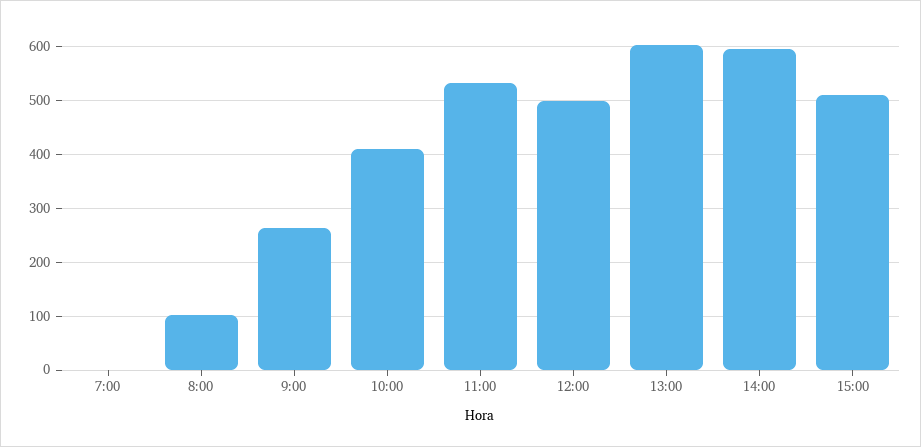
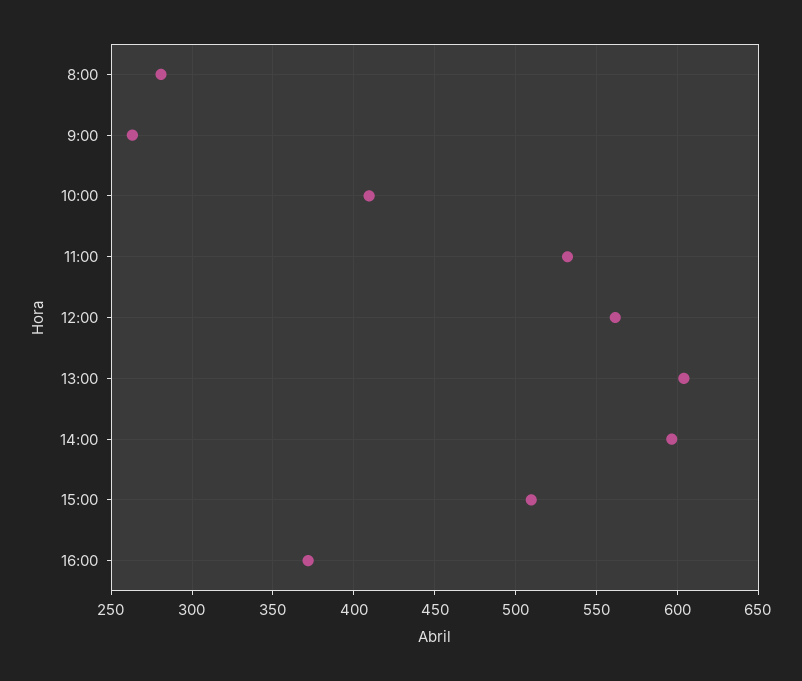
7:00: 0 -> none
8:00: 100 -> 280
12:00: 500 -> 560
16:00: none -> 370

